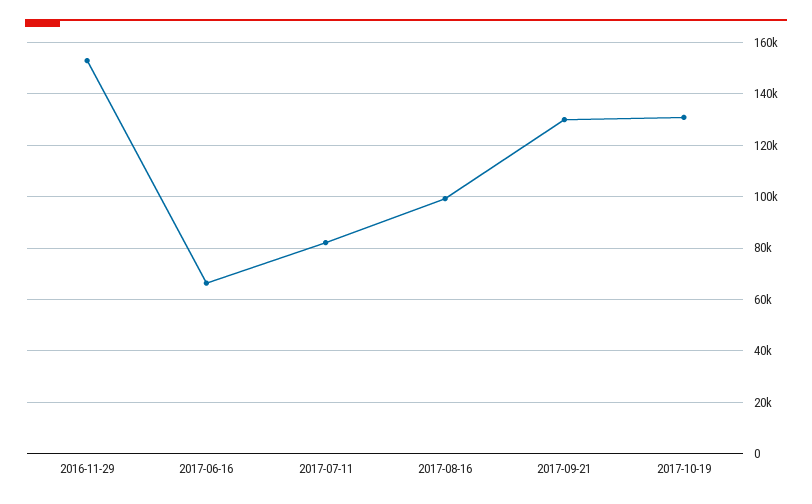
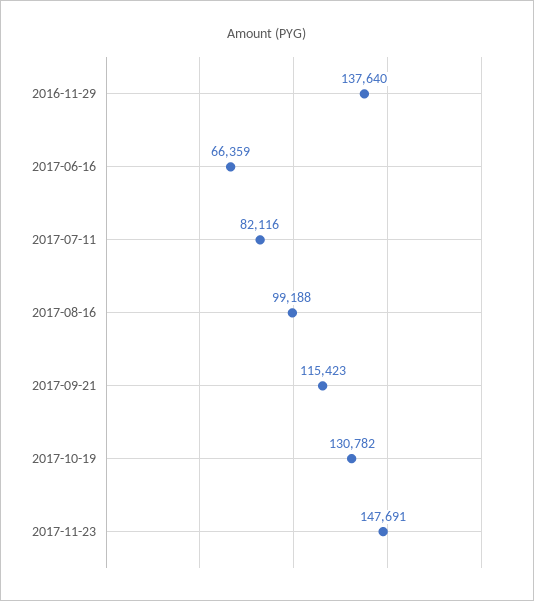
2016-11-29: 152500 -> 137640
2017-09-21: 130000 -> 115423
2017-11-23: none -> 147691

